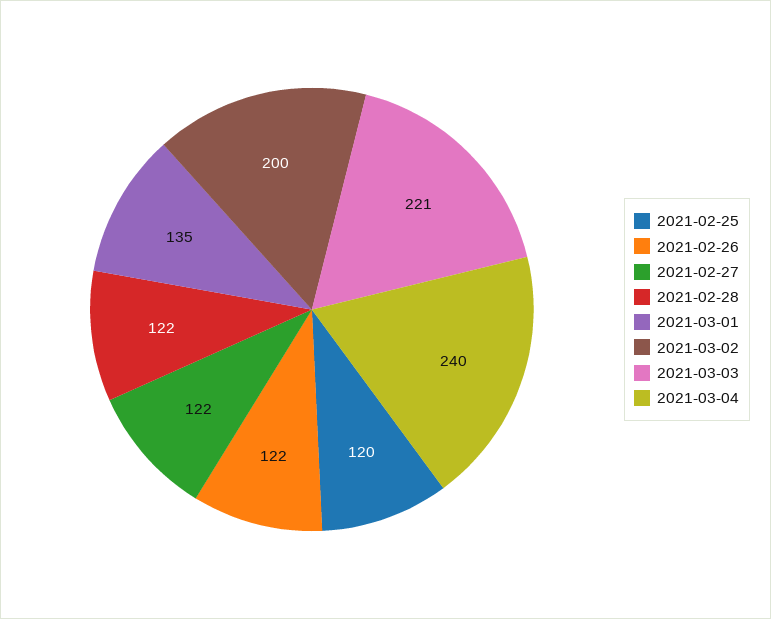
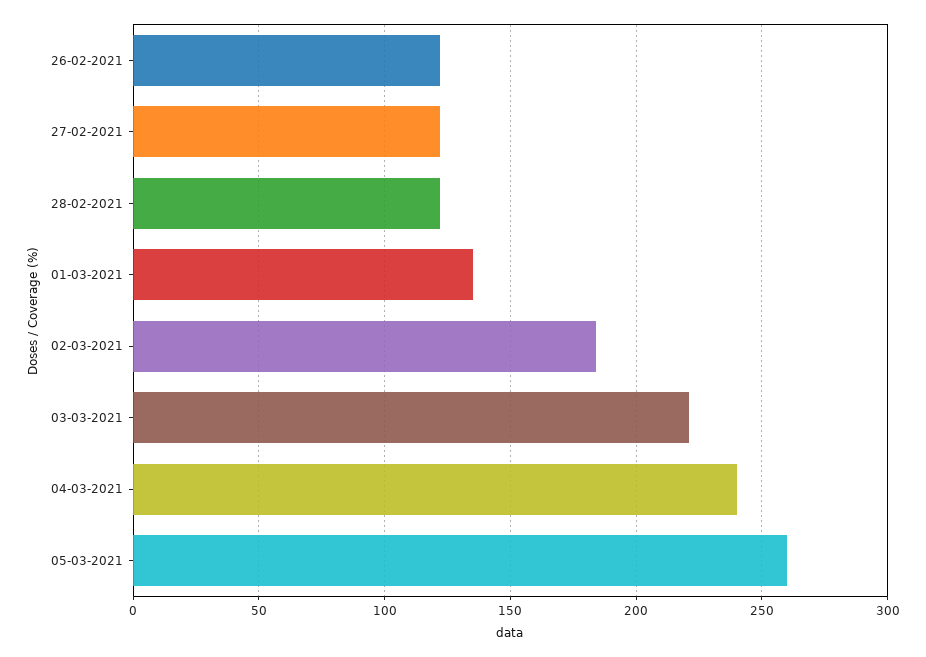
2021-02-25: 120 -> none
2021-03-02: 200 -> 185
05-03-2021: none -> 260

